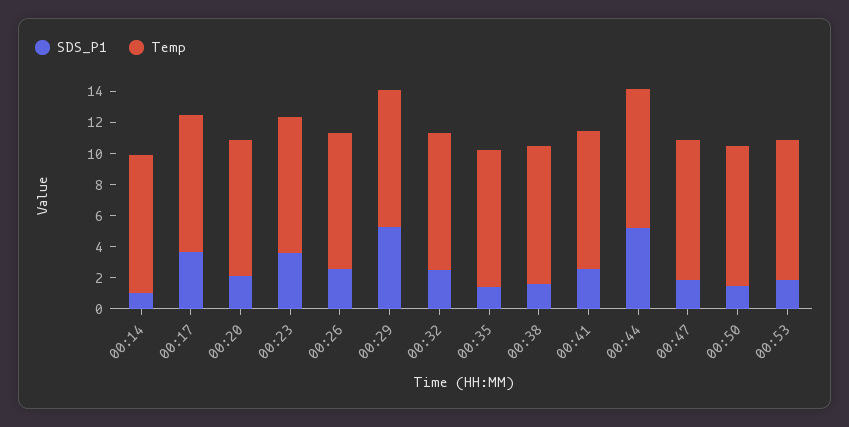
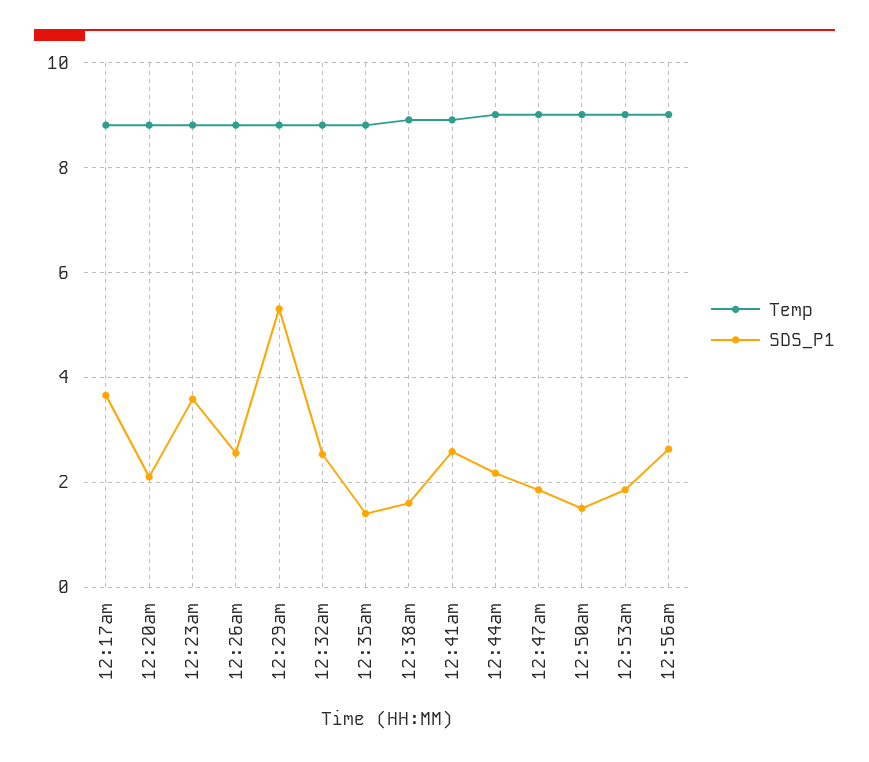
SDS_P1, 00:14: 1 -> none
Temp, 00:14: 9 -> none
SDS_P1, 00:44: 5 -> 2.2
Temp, 12:56am: none -> 9
SDS_P1, 12:56am: none -> 2.6

